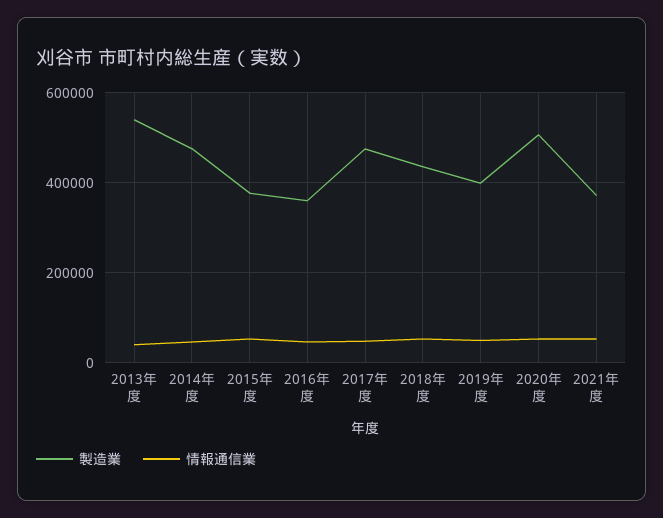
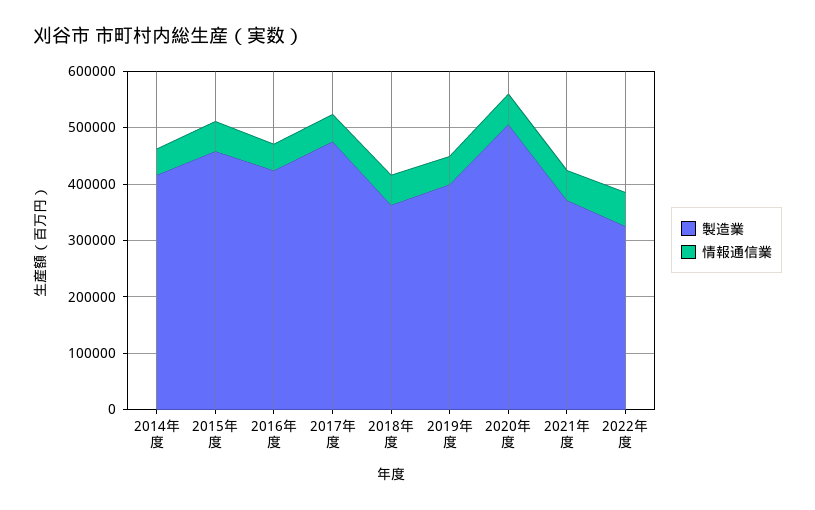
製造業, 2013年度: 540000 -> none
情報通信業, 2013年度: 40000 -> none
製造業, 2014年度: 480000 -> 420000
製造業, 2015年度: 380000 -> 460000
製造業, 2016年度: 360000 -> 420000
製造業, 2018年度: 440000 -> 360000
製造業, 2022年度: none -> 320000
情報通信業, 2022年度: none -> 60000

